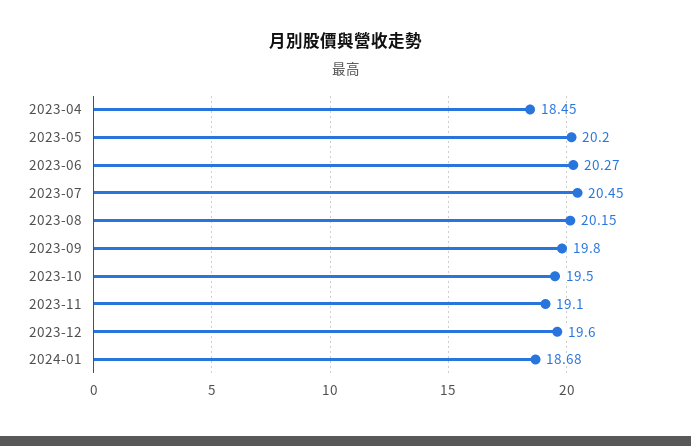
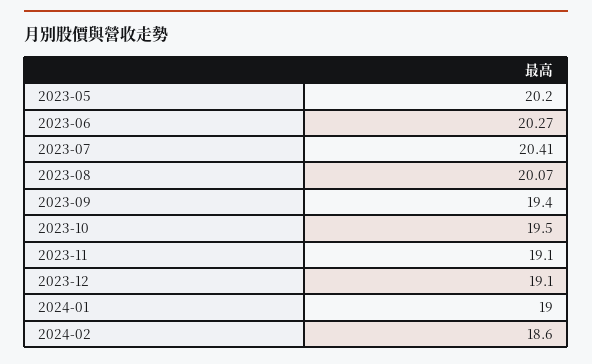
2023-04: 18.45 -> none
2023-07: 20.45 -> 20.41
2023-08: 20.15 -> 20.07
2023-09: 19.8 -> 19.4
2023-12: 19.6 -> 19.1
2024-01: 18.68 -> 19
2024-02: none -> 18.6

